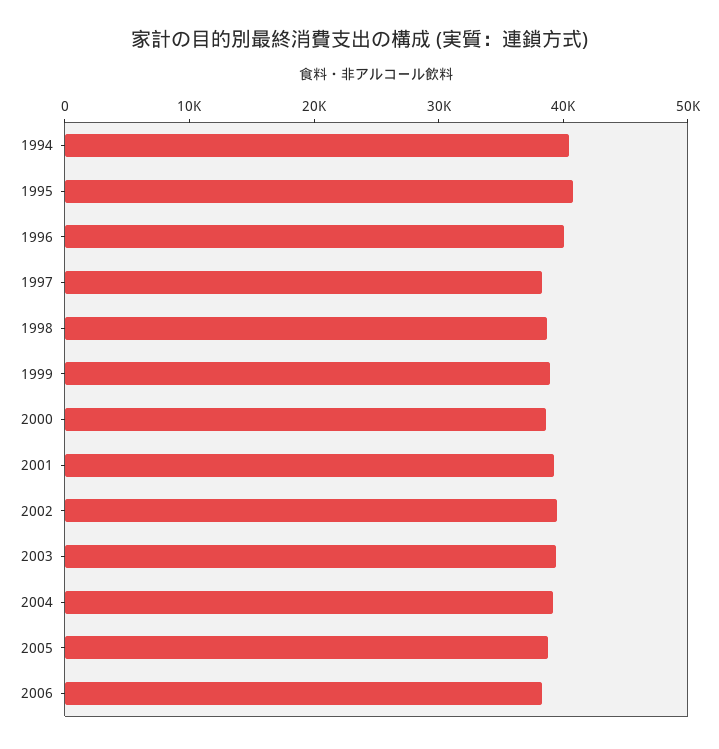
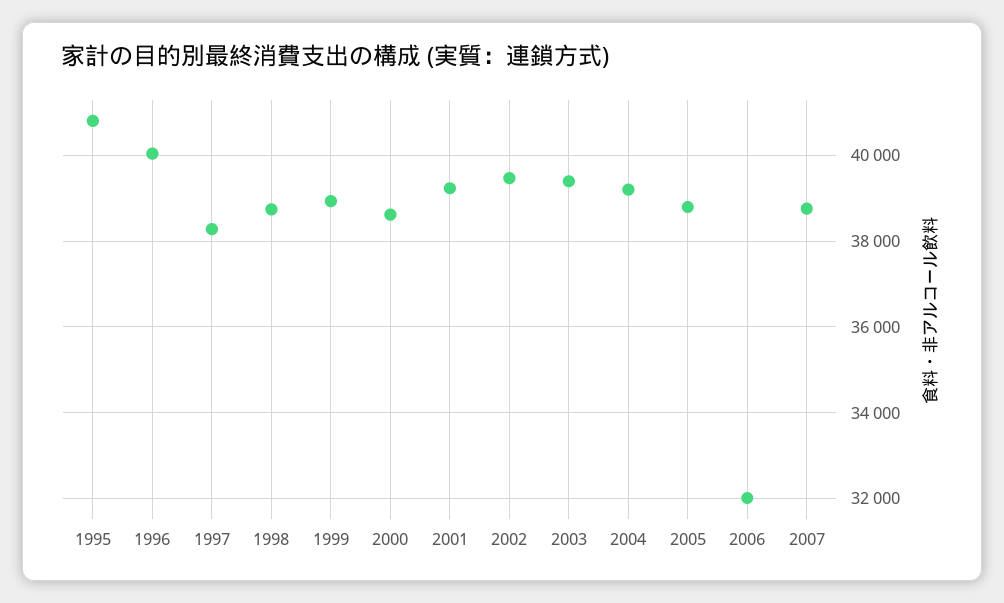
1994: 40000 -> none
2006: 38000 -> 32000
2007: none -> 38800

